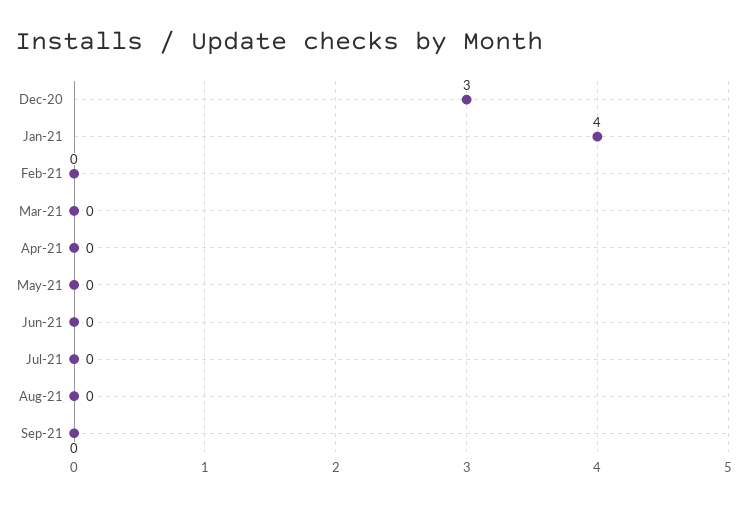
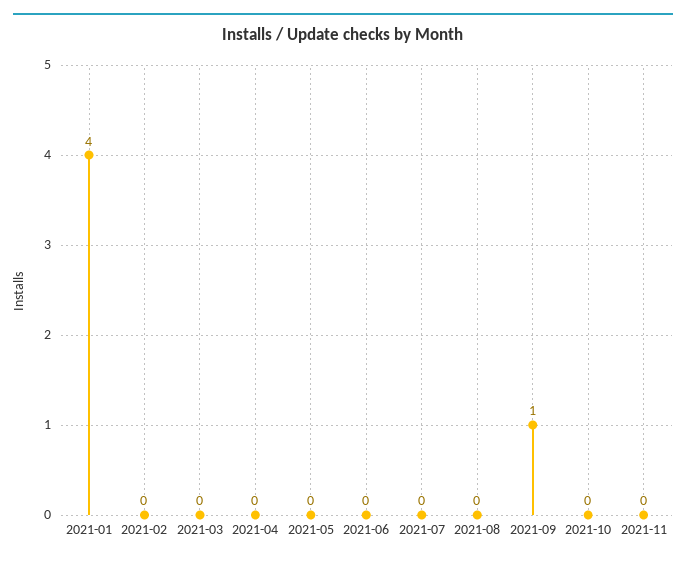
Dec-20: 3 -> none
Sep-21: 0 -> 1
2021-10: none -> 0
2021-11: none -> 0

